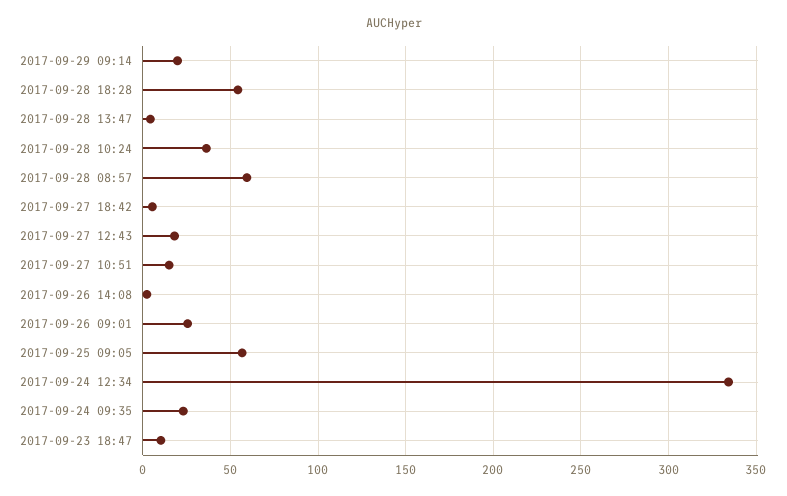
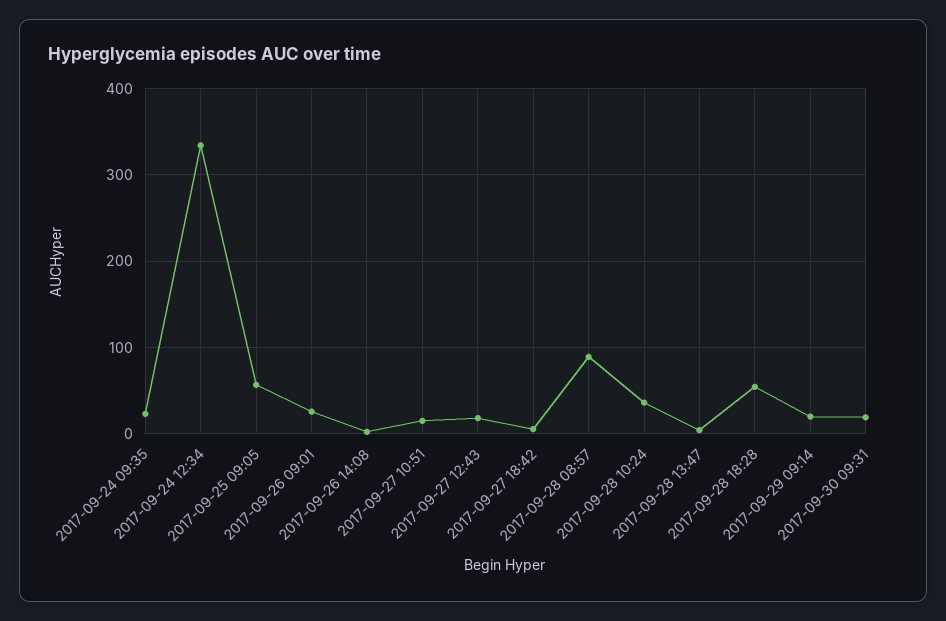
2017-09-28 08:57: 60 -> 90
2017-09-23 18:47: 10 -> none
2017-09-30 09:31: none -> 20

